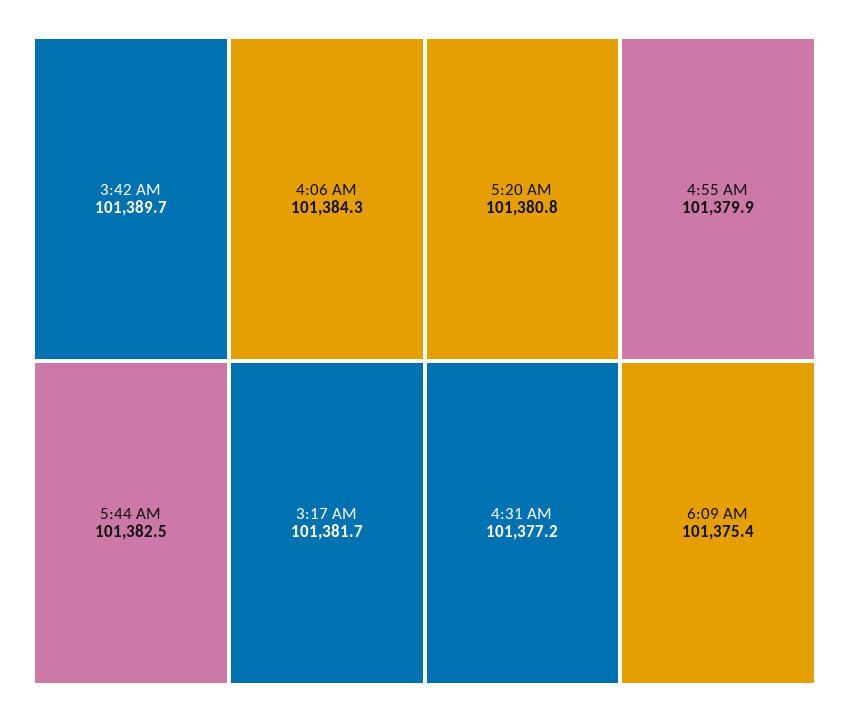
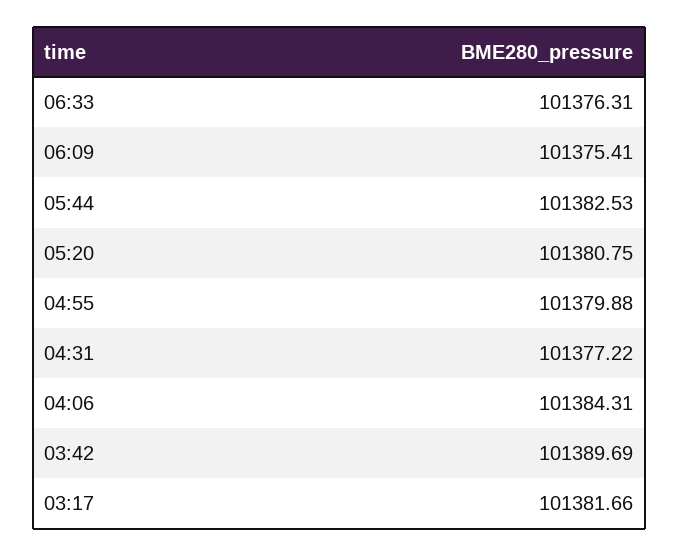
06:33: none -> 101376.31

